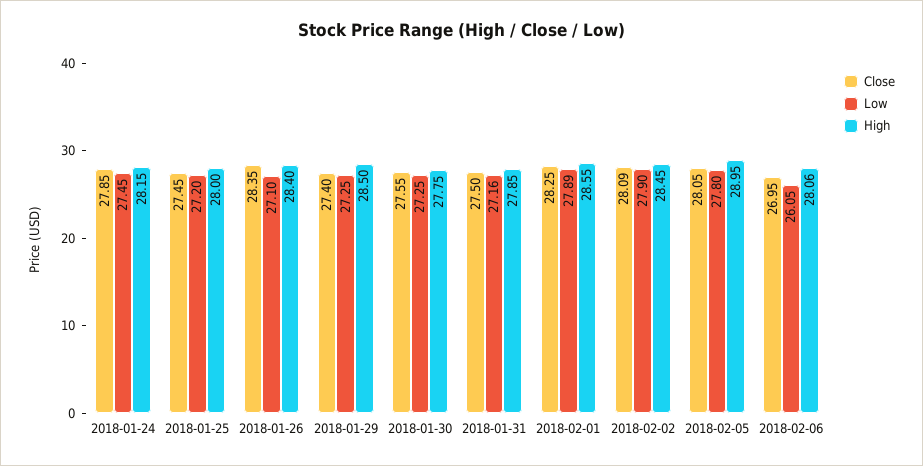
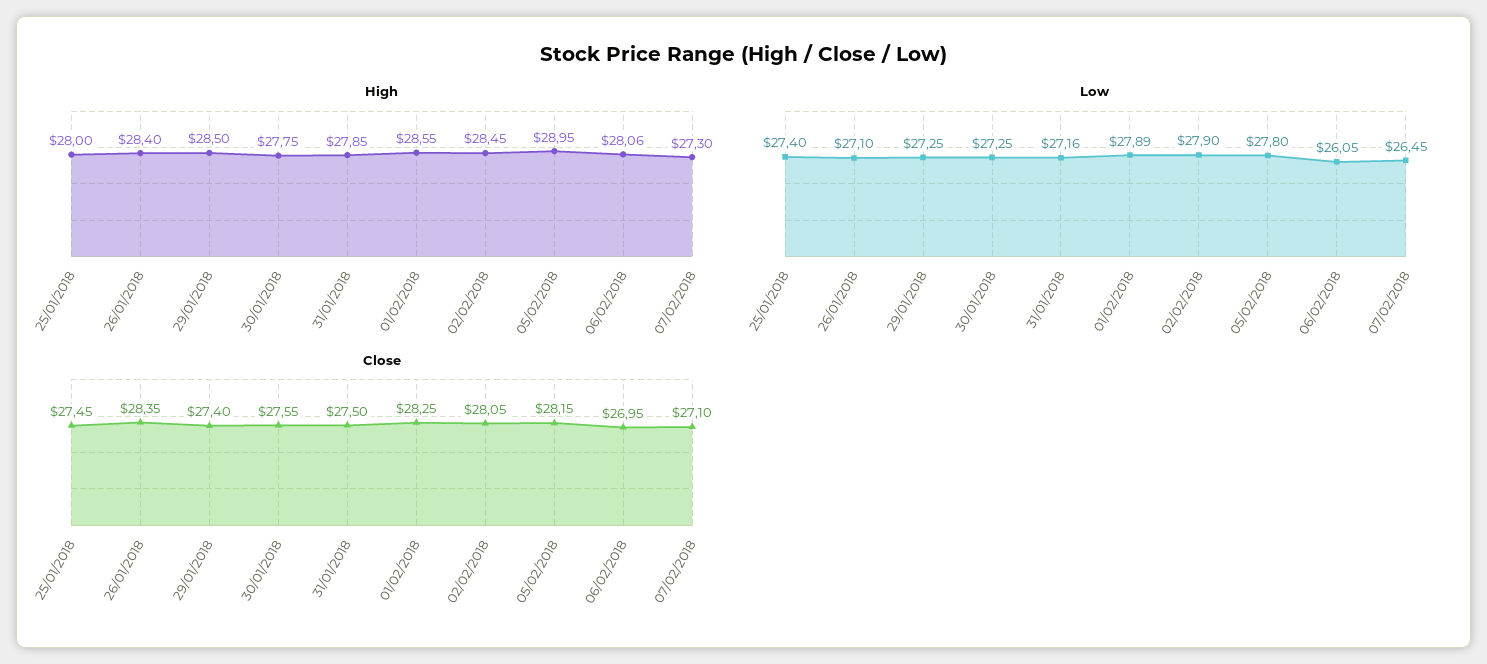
Close, 2018-01-24: 27.85 -> none
Low, 2018-01-24: 27.45 -> none
High, 2018-01-24: 28.15 -> none
Low, 2018-01-25: 27.2 -> 27.4
Close, 2018-02-02: 28.09 -> 28.05
Close, 2018-02-05: 28.05 -> 28.15
High, 07/02/2018: none -> 27.3
Low, 07/02/2018: none -> 26.45
Close, 07/02/2018: none -> 27.1

